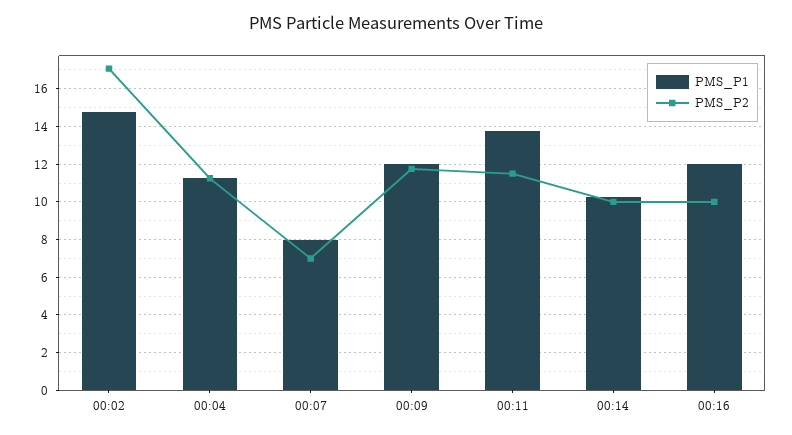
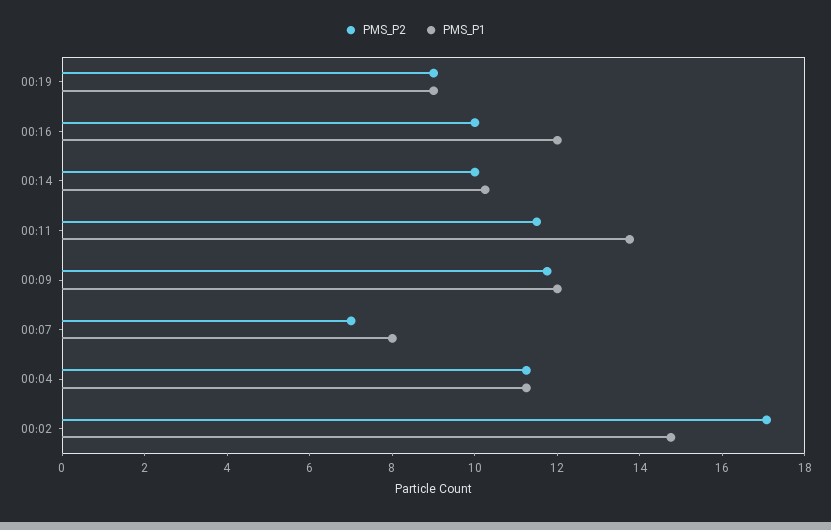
PMS_P2, 00:19: none -> 9
PMS_P1, 00:19: none -> 9

